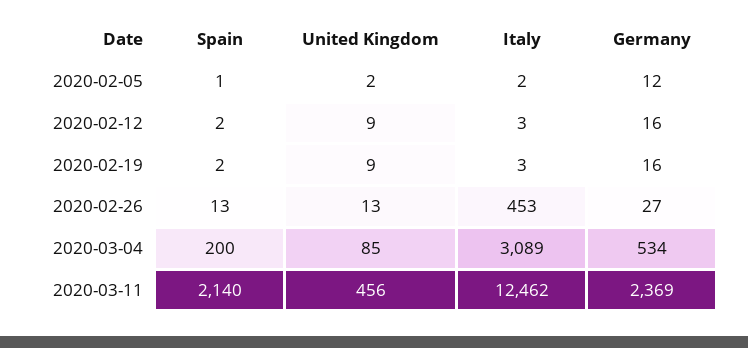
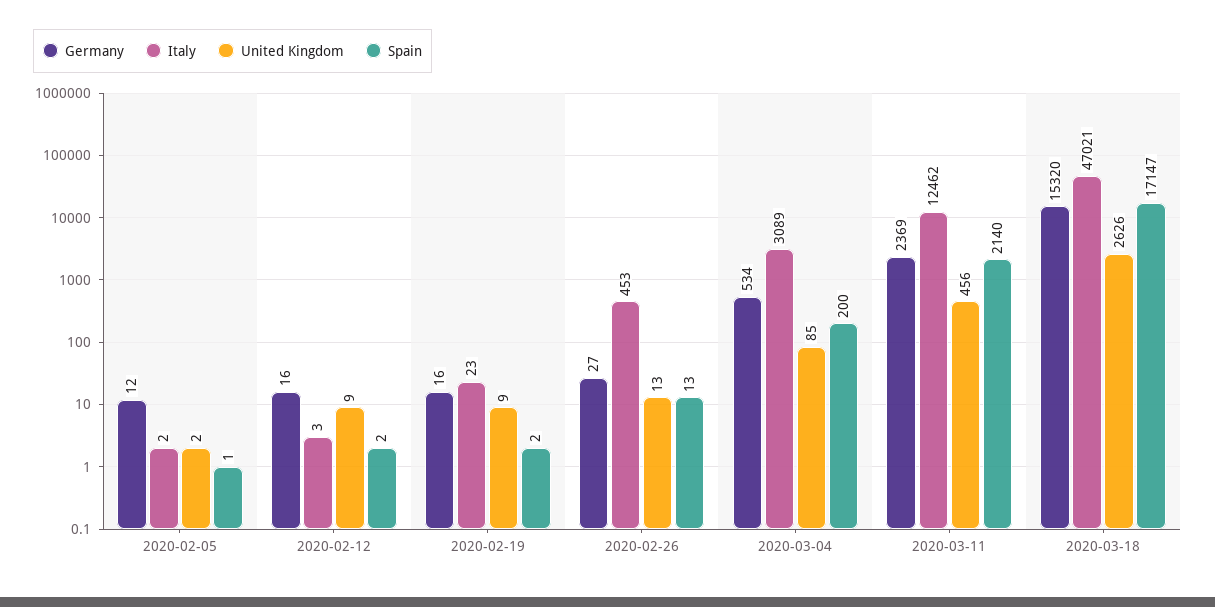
Italy, 2020-02-19: 3 -> 23
Germany, 2020-03-18: none -> 15320
Italy, 2020-03-18: none -> 47021
United Kingdom, 2020-03-18: none -> 2626
Spain, 2020-03-18: none -> 17147

